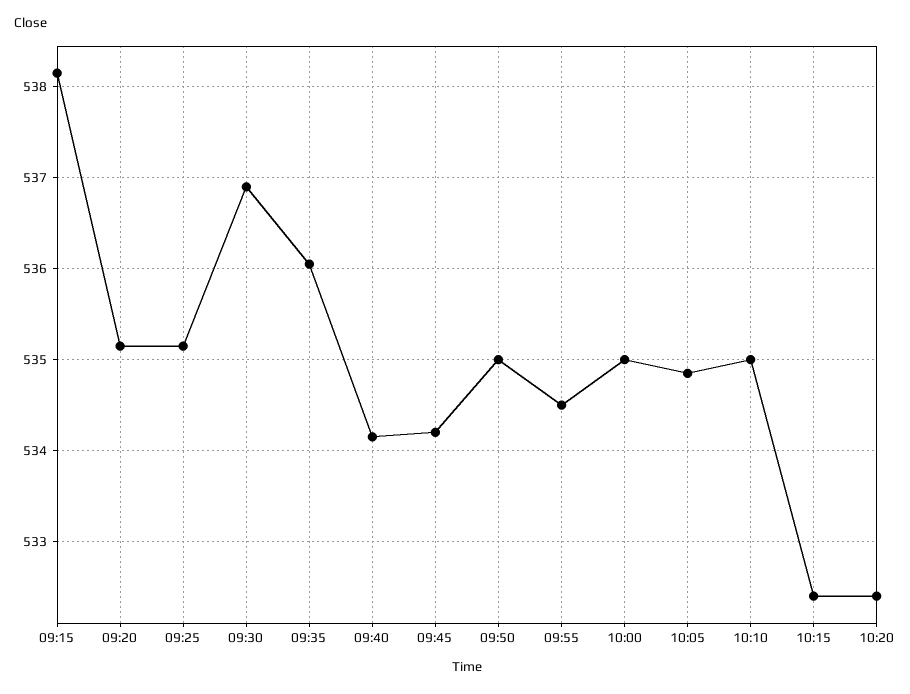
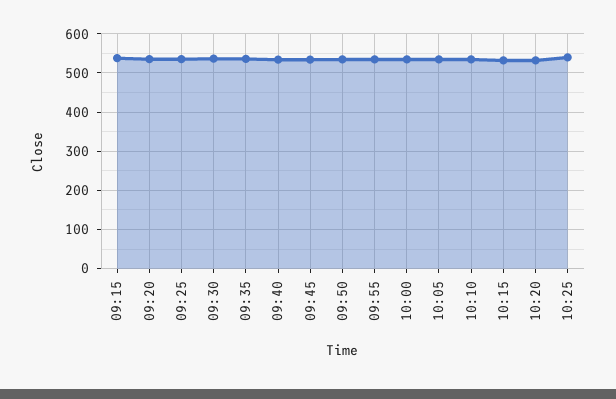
10:25: none -> 540

